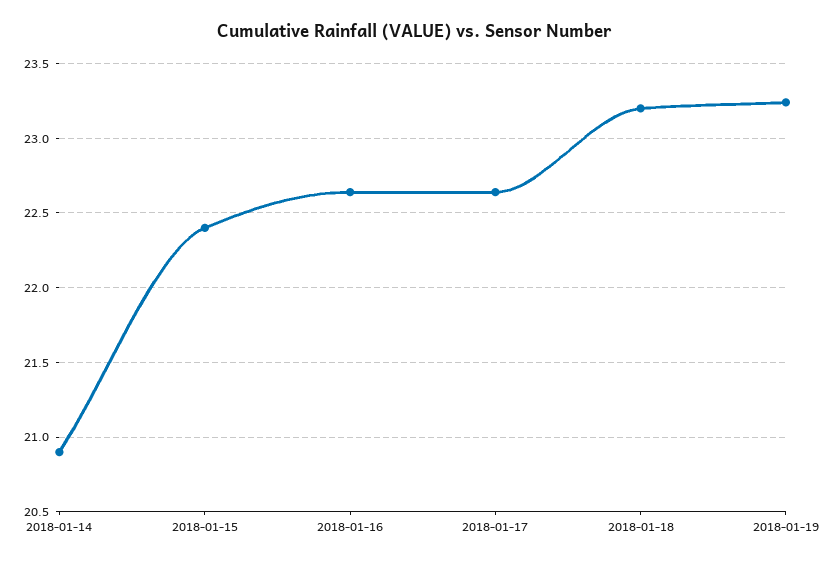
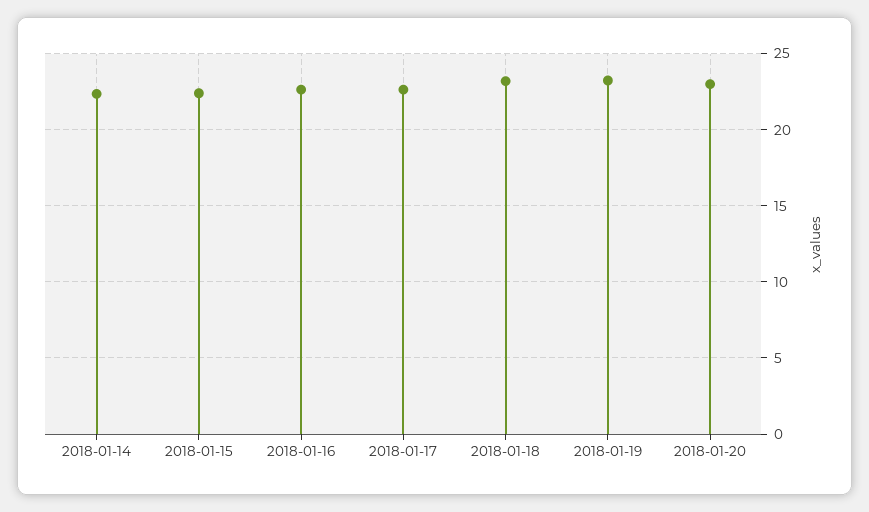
2018-01-14: 20.9 -> 22.5
2018-01-20: none -> 23

